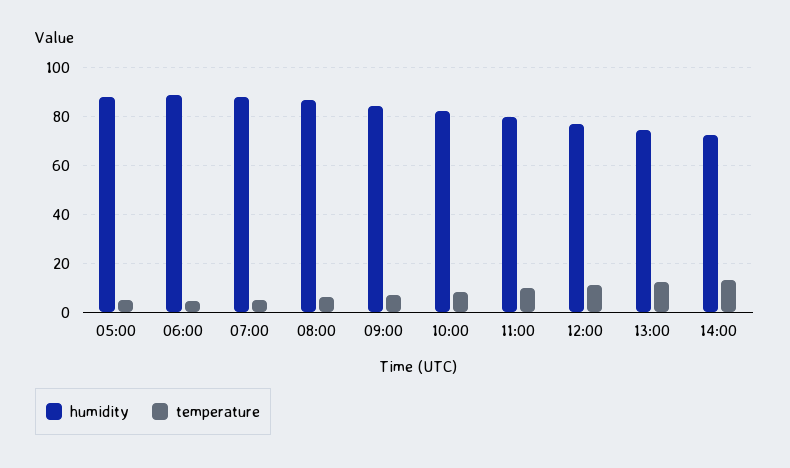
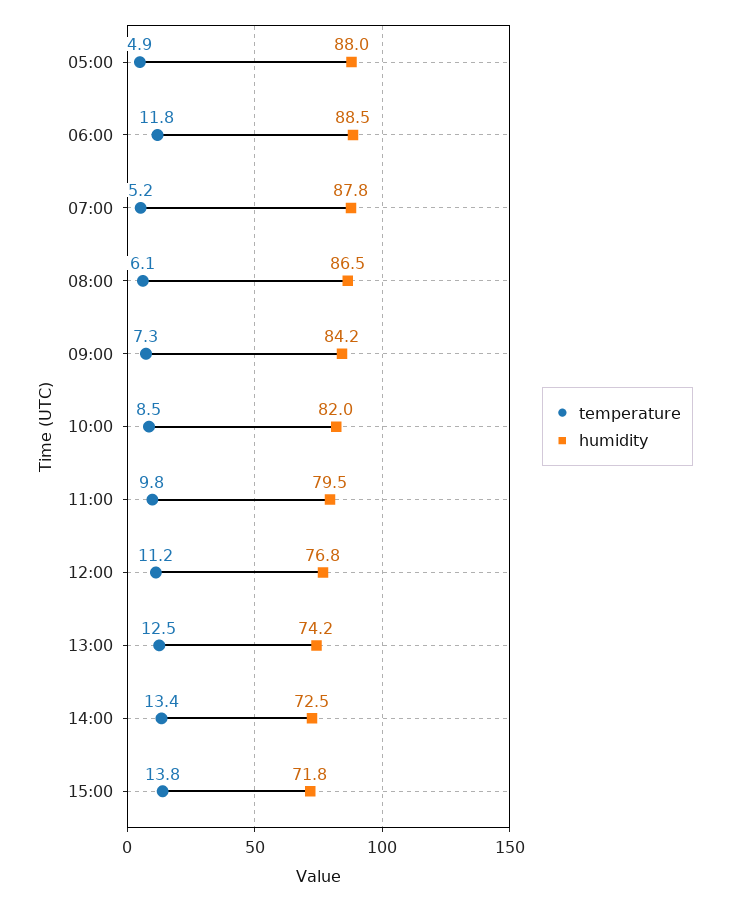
temperature, 06:00: 5 -> 11.8
temperature, 15:00: none -> 13.8
humidity, 15:00: none -> 71.8

